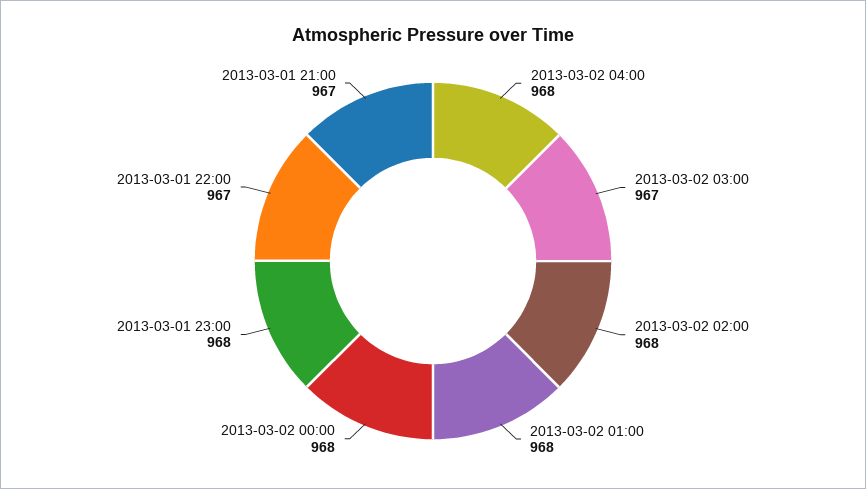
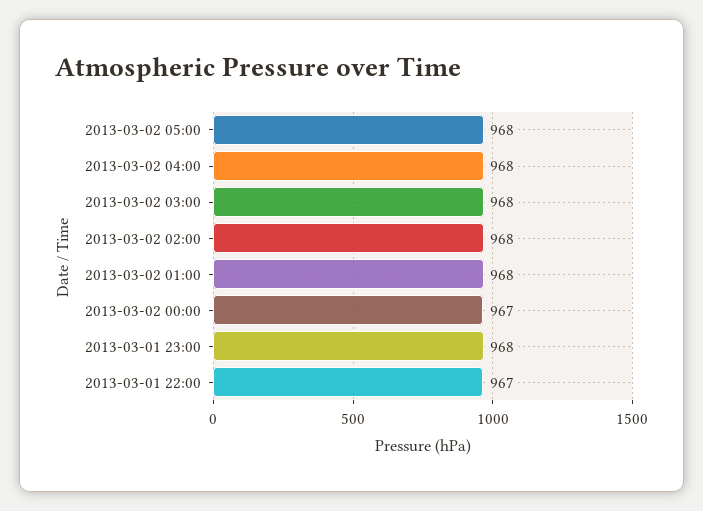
2013-03-02 03:00: 967 -> 968
2013-03-02 00:00: 968 -> 967
2013-03-01 21:00: 967 -> none
2013-03-02 05:00: none -> 968

